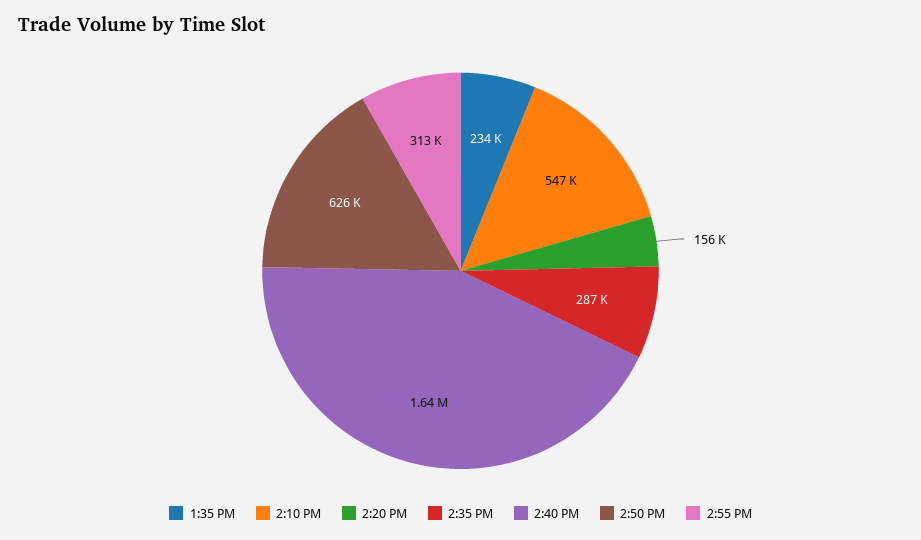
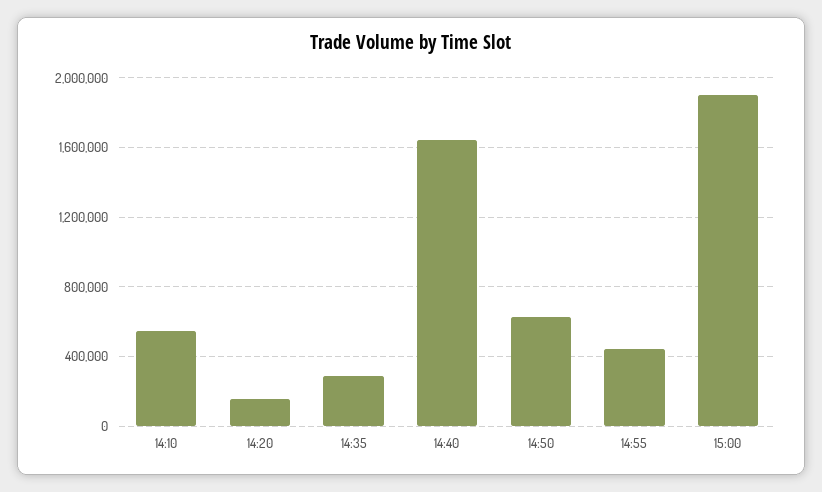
1:35 PM: 234000 -> none
2:55 PM: 313000 -> 450000
15:00: none -> 1900000

